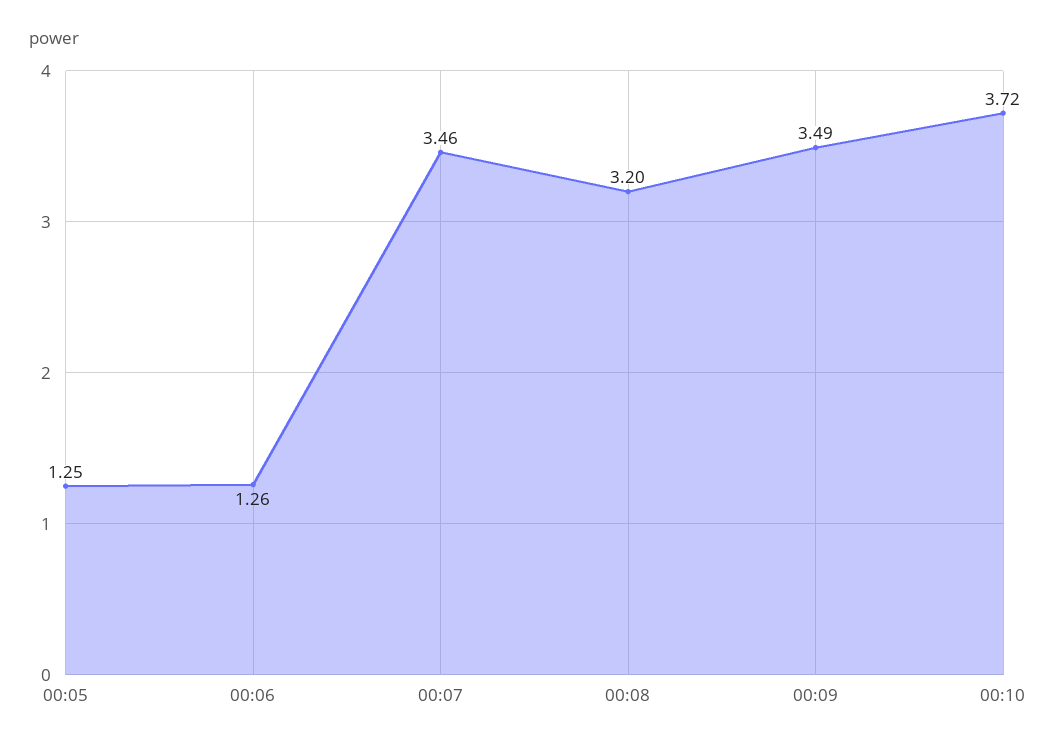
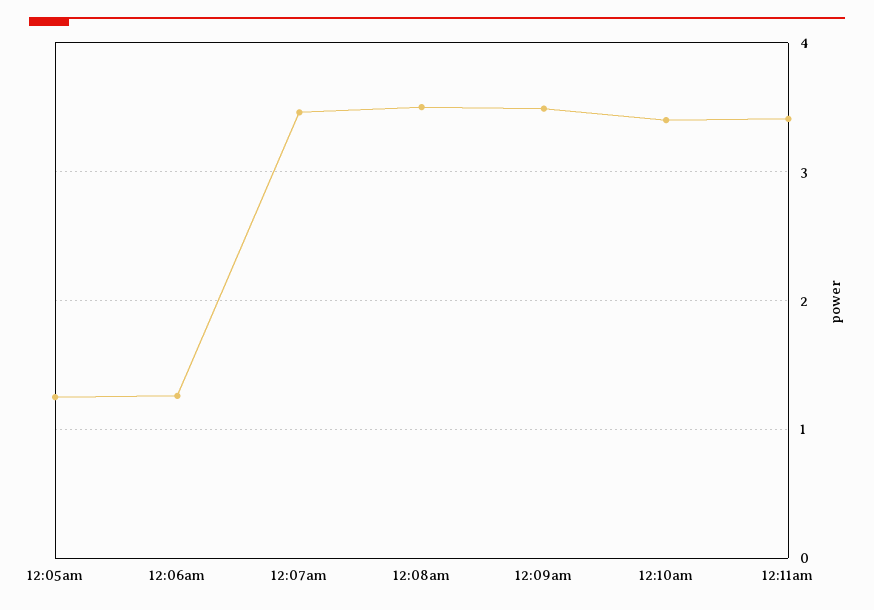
00:08: 3.2 -> 3.5
00:10: 3.72 -> 3.4
12:11am: none -> 3.4

